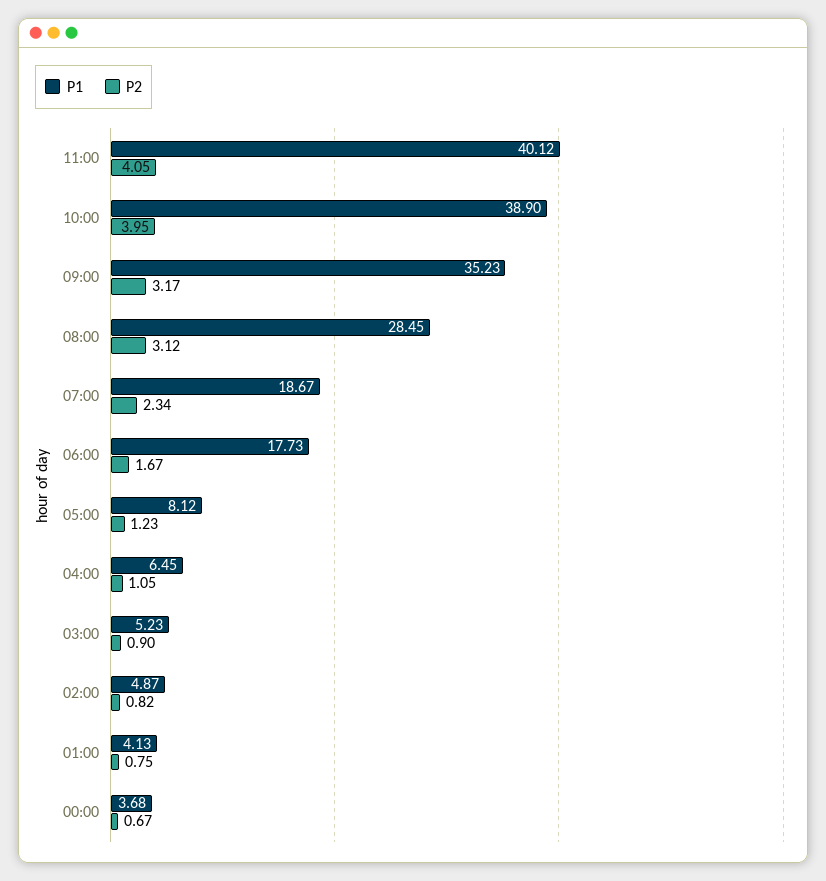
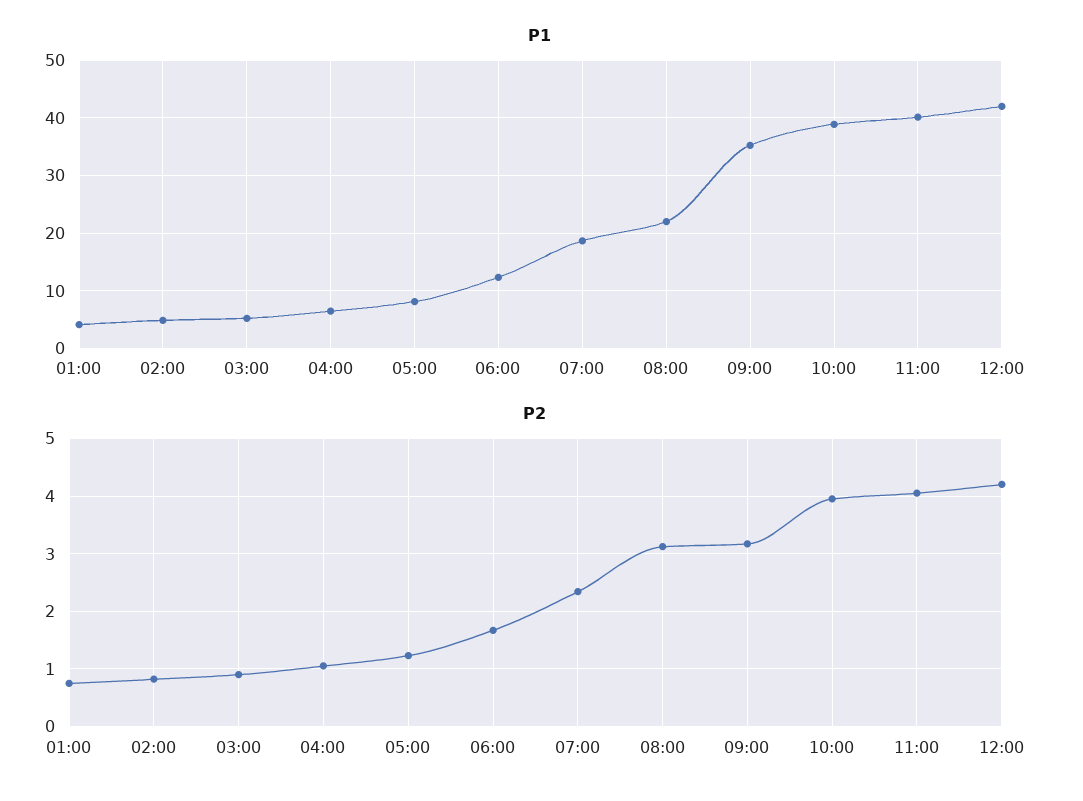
P1, 08:00: 28.45 -> 22
P1, 06:00: 17.73 -> 12
P1, 00:00: 3.68 -> none
P2, 00:00: 0.67 -> none
P1, 12:00: none -> 42
P2, 12:00: none -> 4.2

